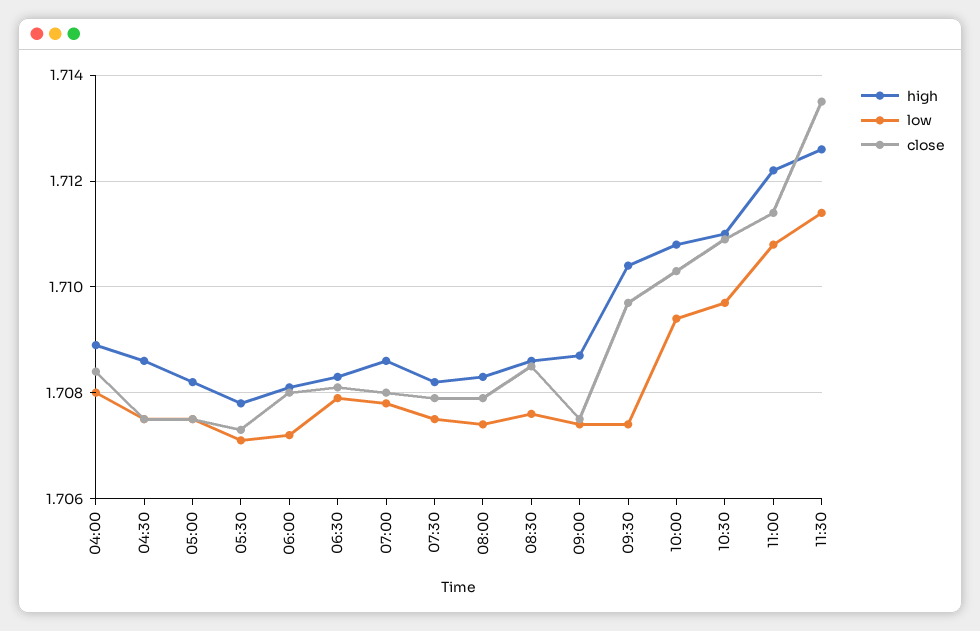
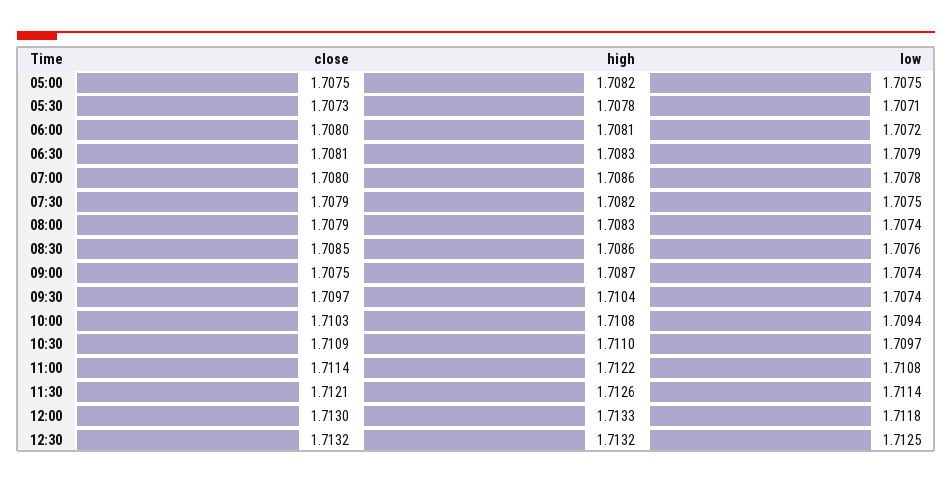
high, 04:00: 1.709 -> none
low, 04:00: 1.708 -> none
close, 04:00: 1.7085 -> none
high, 04:30: 1.7085 -> none
low, 04:30: 1.7075 -> none
close, 04:30: 1.7075 -> none
close, 11:30: 1.7135 -> 1.7121
close, 12:00: none -> 1.713
high, 12:00: none -> 1.7133
low, 12:00: none -> 1.7118
close, 12:30: none -> 1.7132
high, 12:30: none -> 1.7132
low, 12:30: none -> 1.7125

